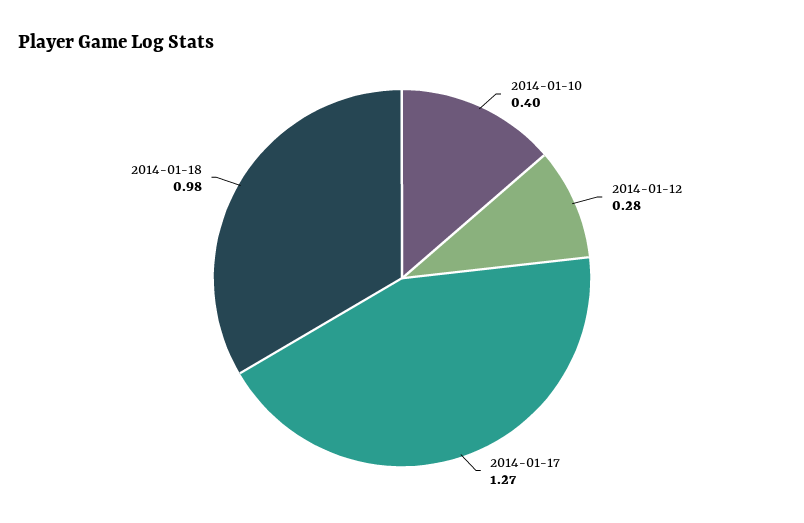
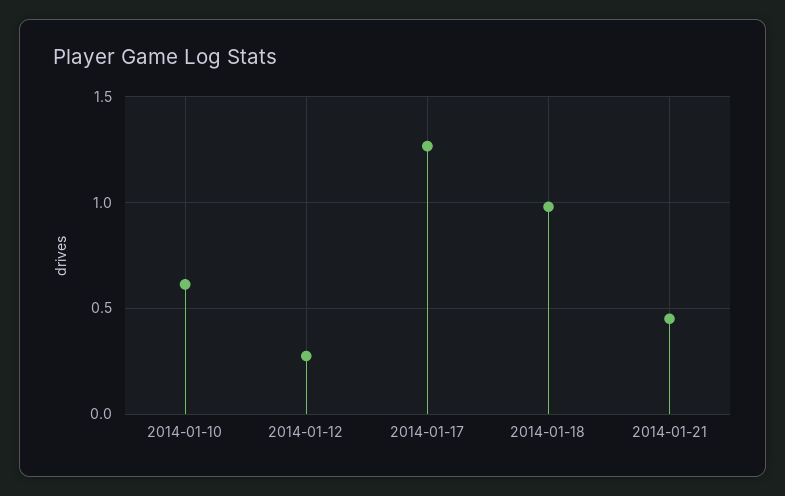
2014-01-10: 0.4 -> 0.6
2014-01-21: none -> 0.45

